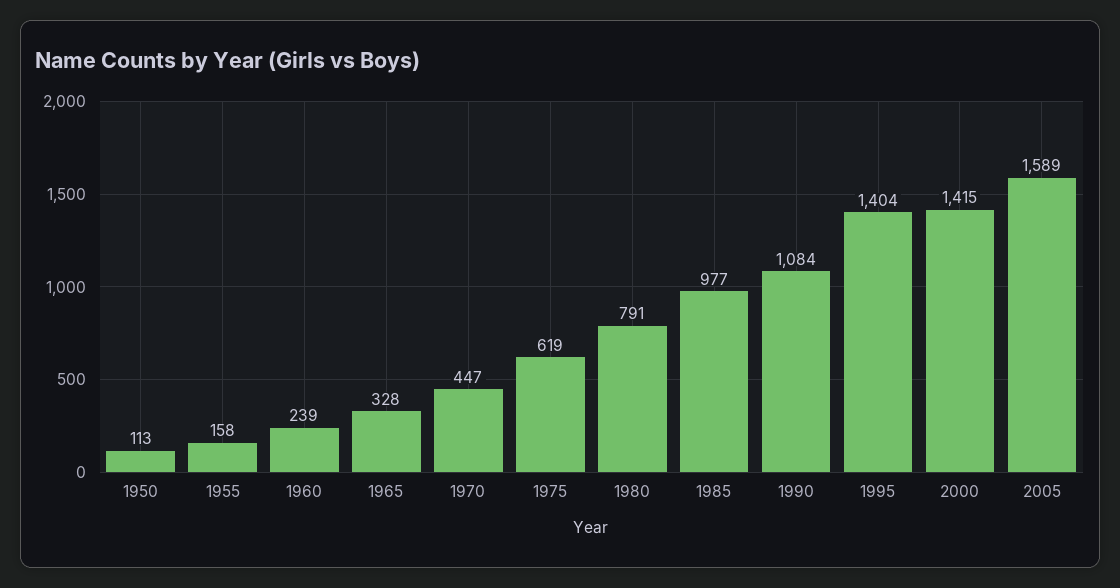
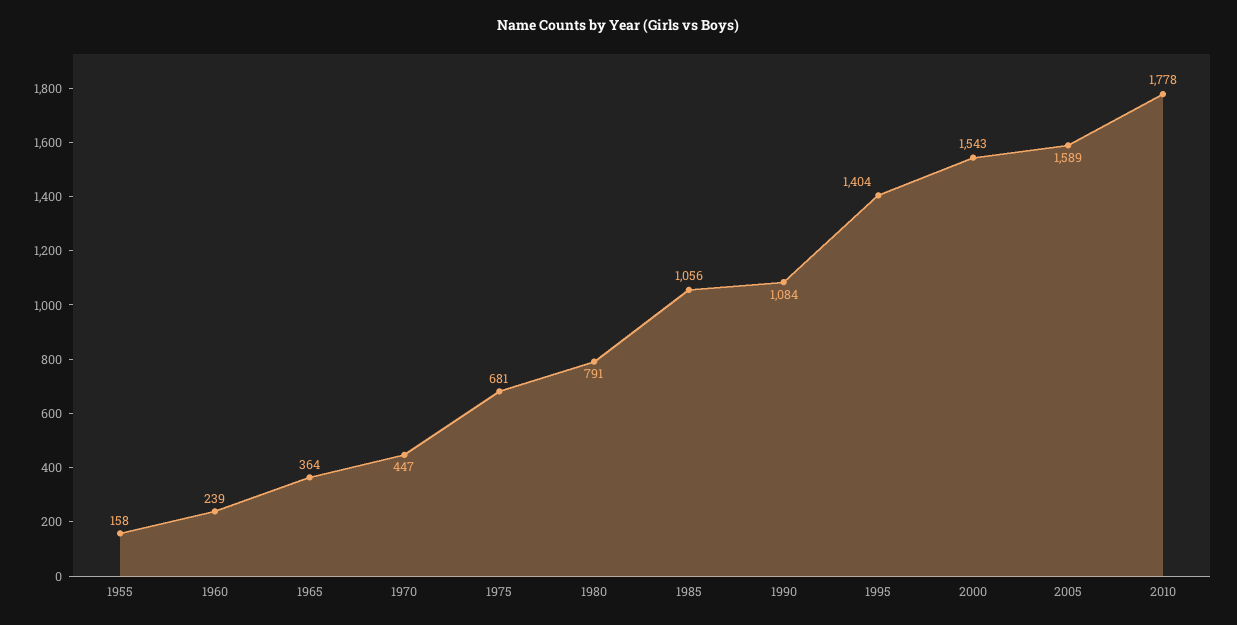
1950: 113 -> none
1965: 328 -> 364
1975: 619 -> 681
1985: 977 -> 1056
2000: 1415 -> 1543
2010: none -> 1778

